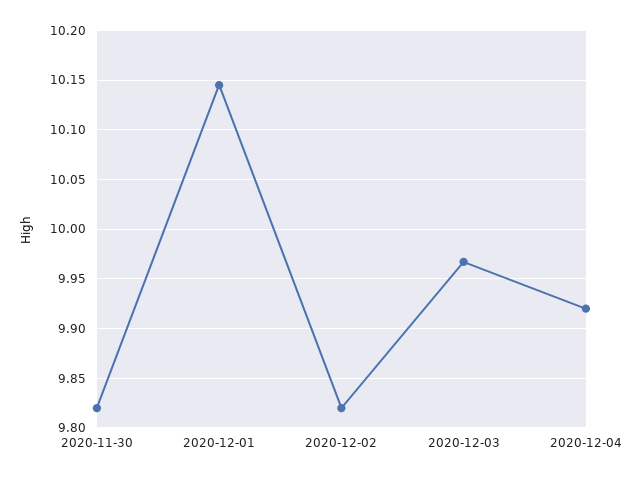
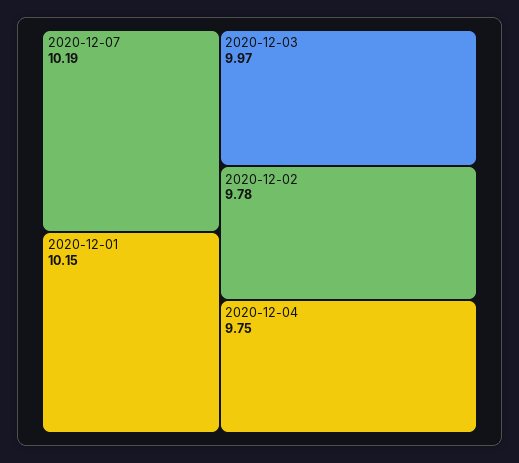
2020-11-30: 9.82 -> none
2020-12-02: 9.82 -> 9.78
2020-12-04: 9.92 -> 9.75
2020-12-07: none -> 10.19

